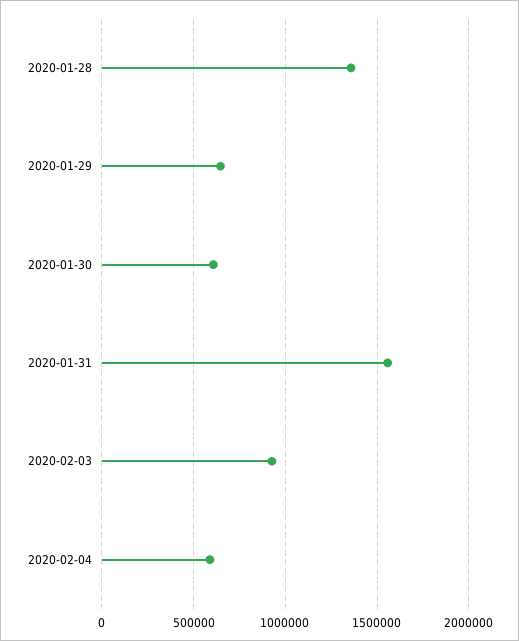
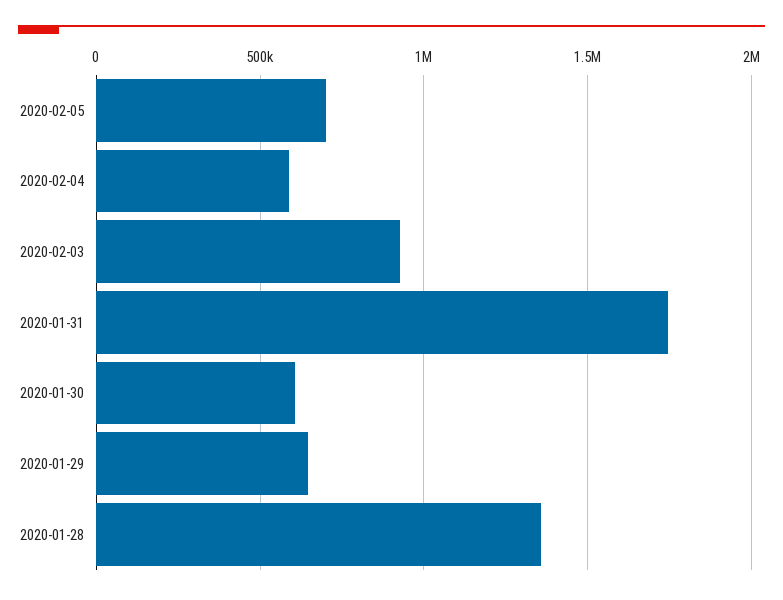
2020-01-31: 1550000 -> 1750000
2020-02-05: none -> 700000

